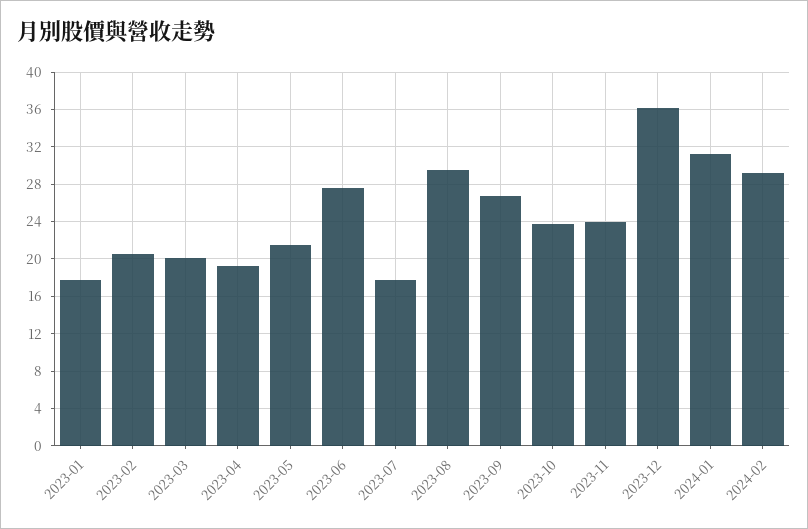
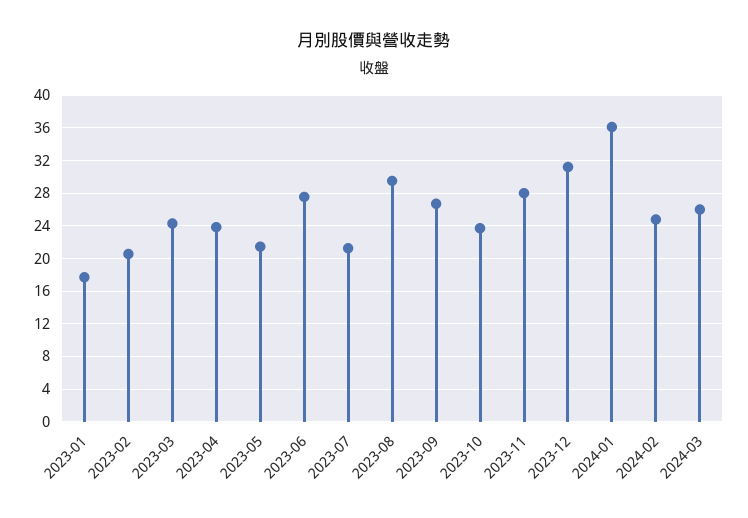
2023-03: 20 -> 24
2023-04: 19 -> 24
2023-07: 18 -> 21
2023-11: 24 -> 28
2023-12: 36 -> 31
2024-01: 31 -> 36
2024-02: 29 -> 25
2024-03: none -> 26

